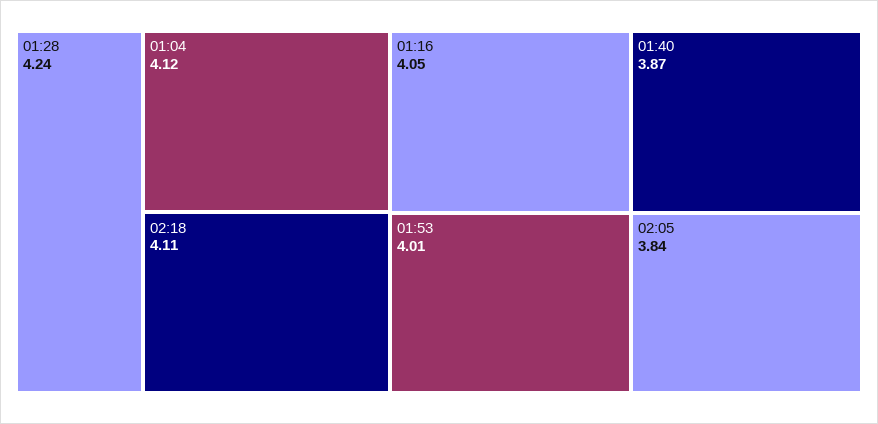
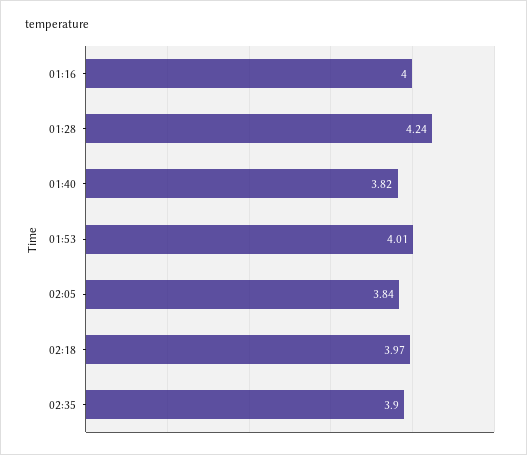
01:04: 4.12 -> none
02:18: 4.11 -> 3.97
01:16: 4.05 -> 4
01:40: 3.87 -> 3.82
02:35: none -> 3.9

